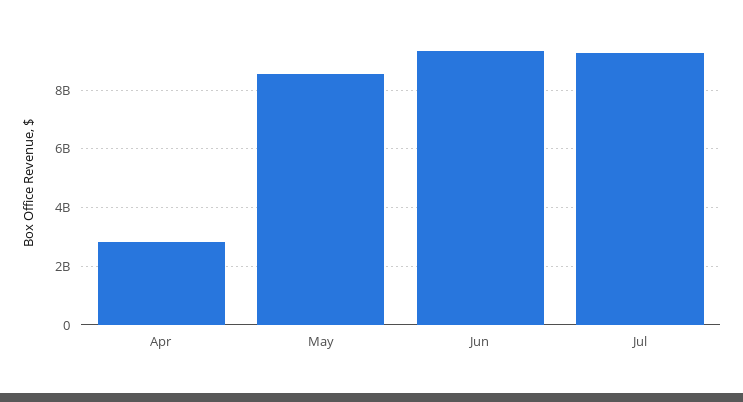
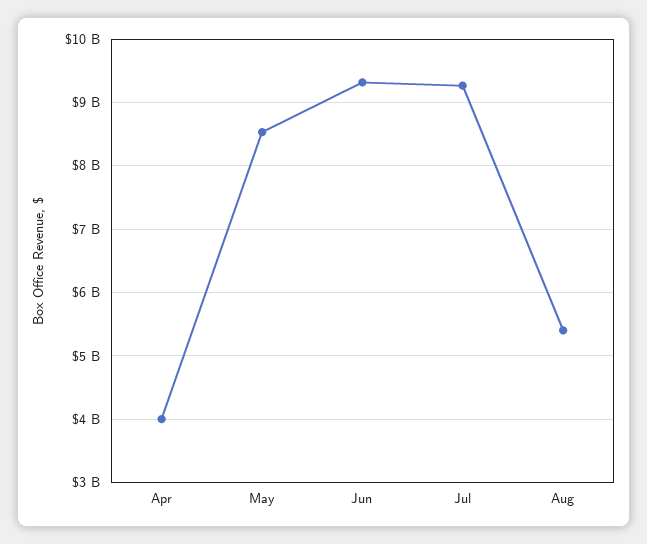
Apr: 2750000000 -> 4000000000
Aug: none -> 5400000000

